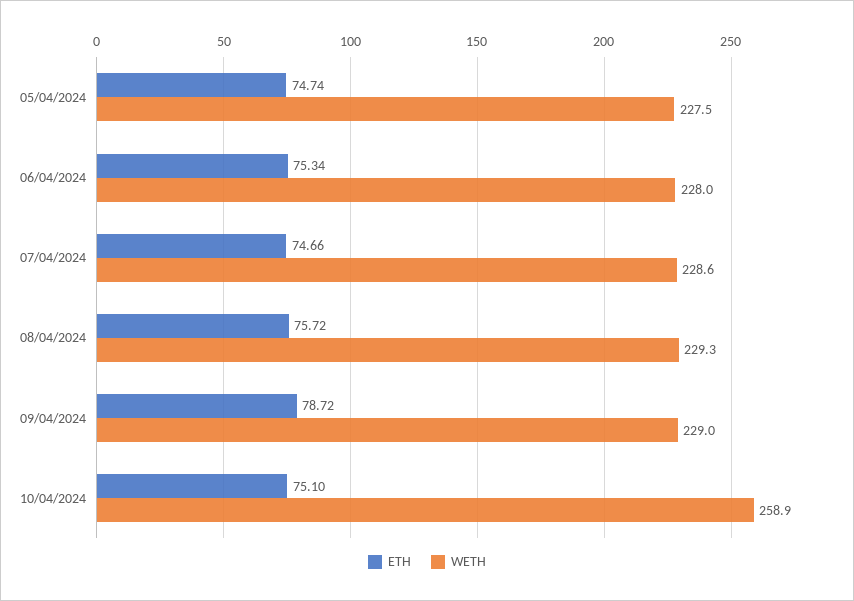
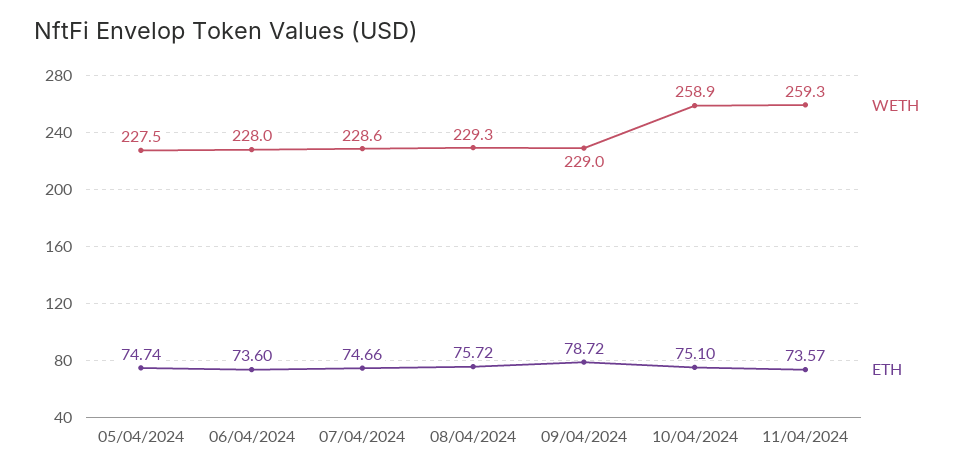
ETH, 06/04/2024: 75.34 -> 73.6
WETH, 11/04/2024: none -> 259.3
ETH, 11/04/2024: none -> 73.57

